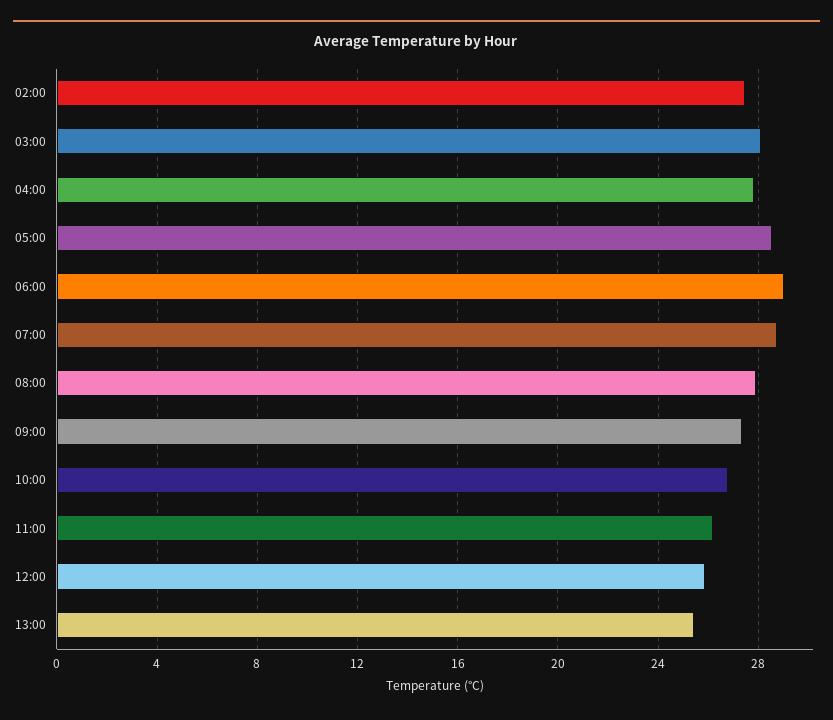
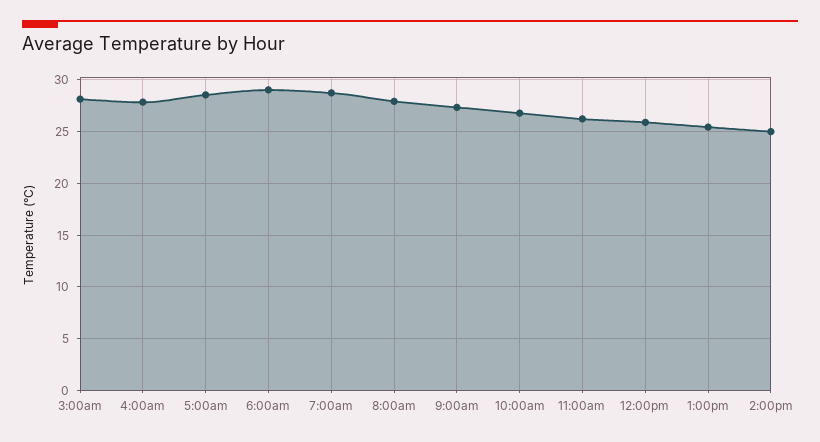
02:00: 27.5 -> none
2:00pm: none -> 25

